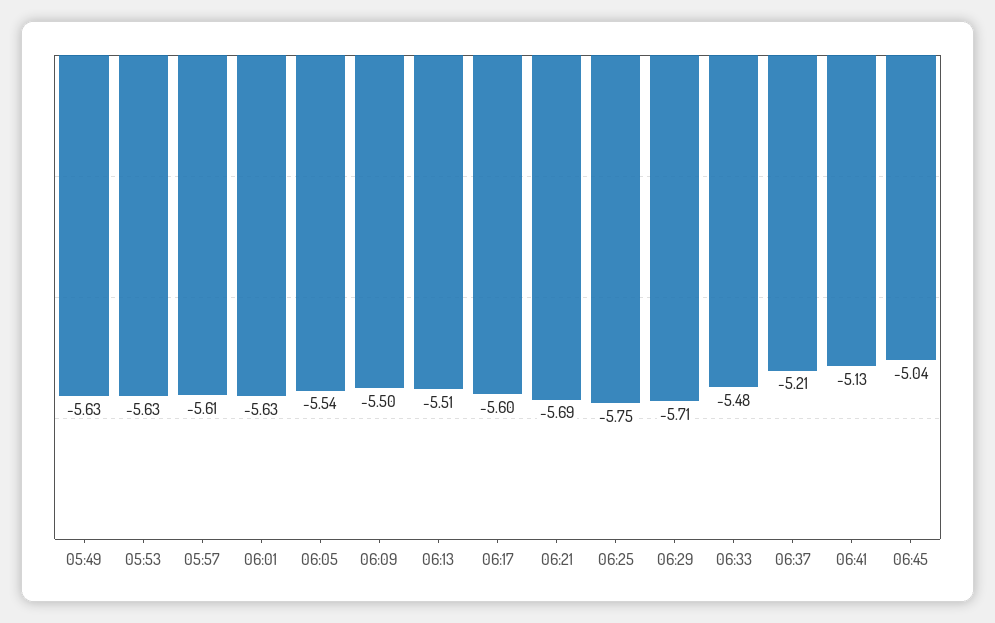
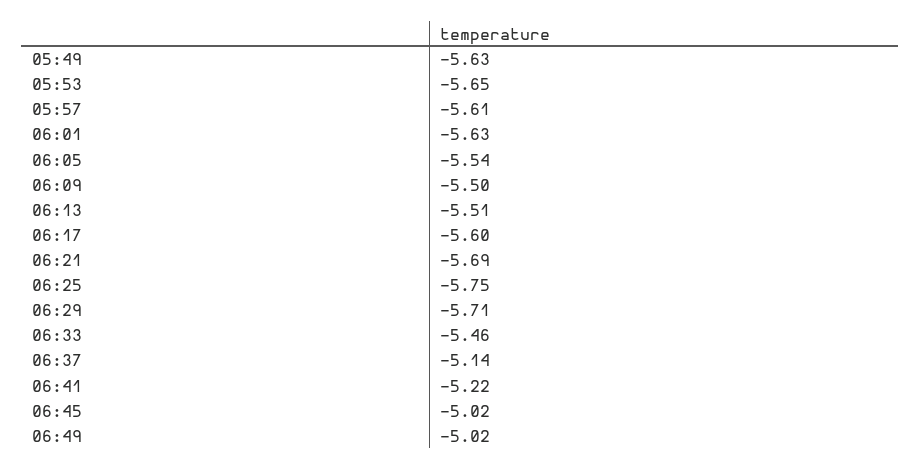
05:53: -5.63 -> -5.65
06:33: -5.48 -> -5.46
06:37: -5.21 -> -5.14
06:41: -5.13 -> -5.22
06:45: -5.04 -> -5.02
06:49: none -> -5.02

